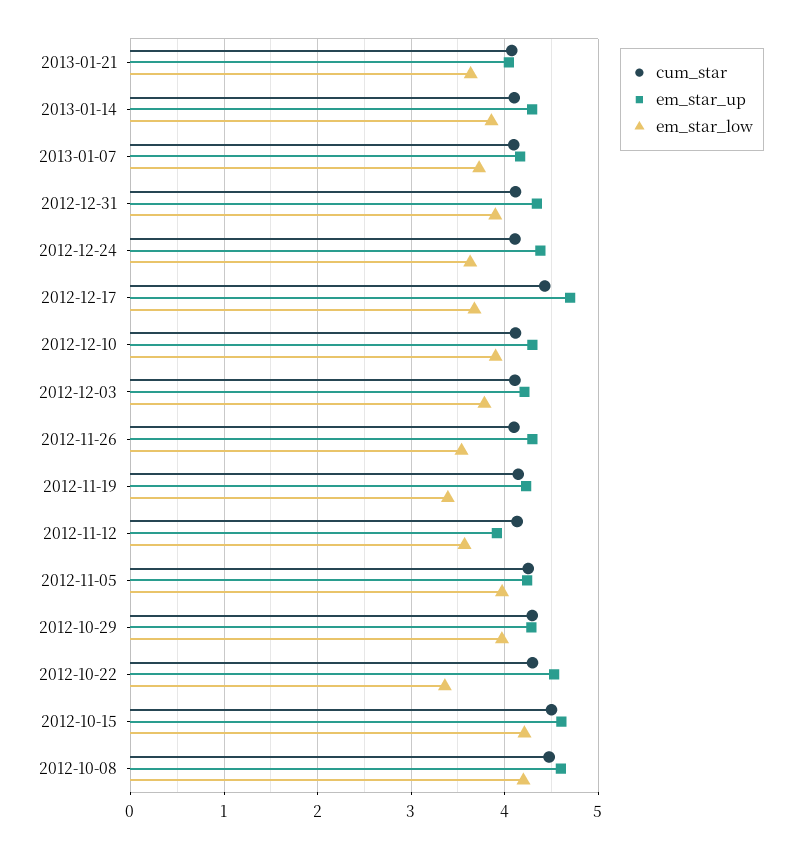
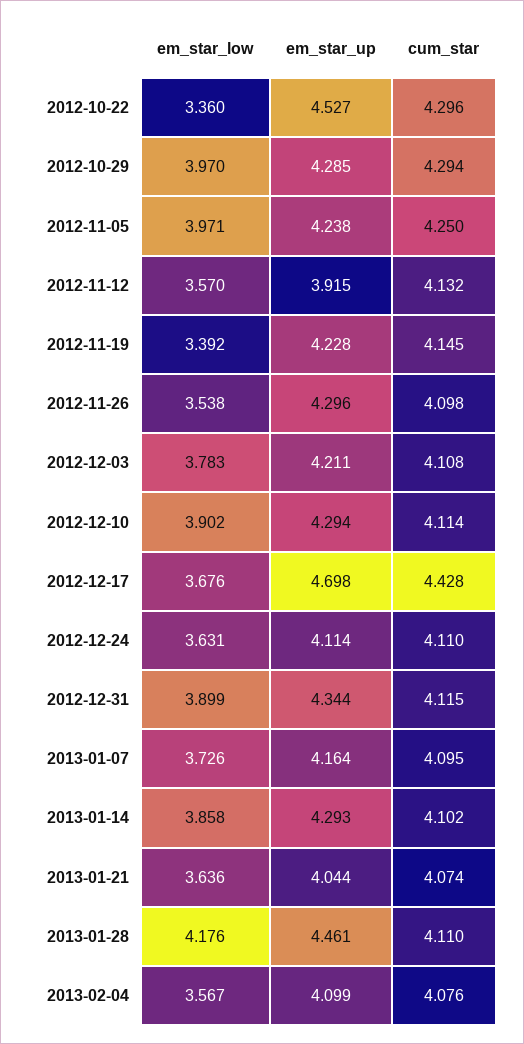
em_star_up, 2012-12-24: 4.4 -> 4.114
cum_star, 2012-10-15: 4.5 -> none
em_star_up, 2012-10-15: 4.6 -> none
em_star_low, 2012-10-15: 4.2 -> none
cum_star, 2012-10-08: 4.5 -> none
em_star_up, 2012-10-08: 4.6 -> none
em_star_low, 2012-10-08: 4.2 -> none
em_star_low, 2013-01-28: none -> 4.176
em_star_up, 2013-01-28: none -> 4.461
cum_star, 2013-01-28: none -> 4.11
em_star_low, 2013-02-04: none -> 3.567
em_star_up, 2013-02-04: none -> 4.099
cum_star, 2013-02-04: none -> 4.076

